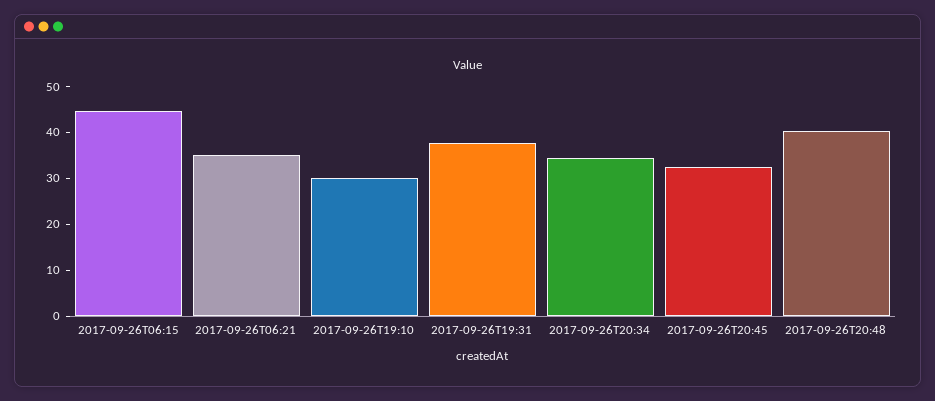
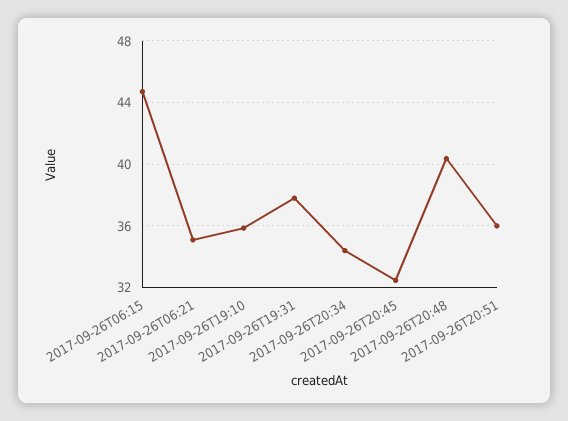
2017-09-26T19:10: 30 -> 36
2017-09-26T20:51: none -> 36

